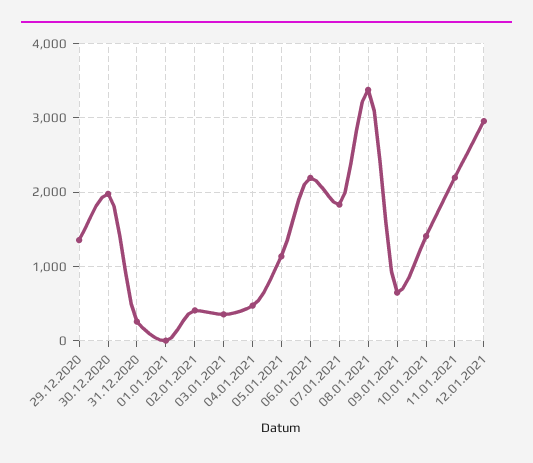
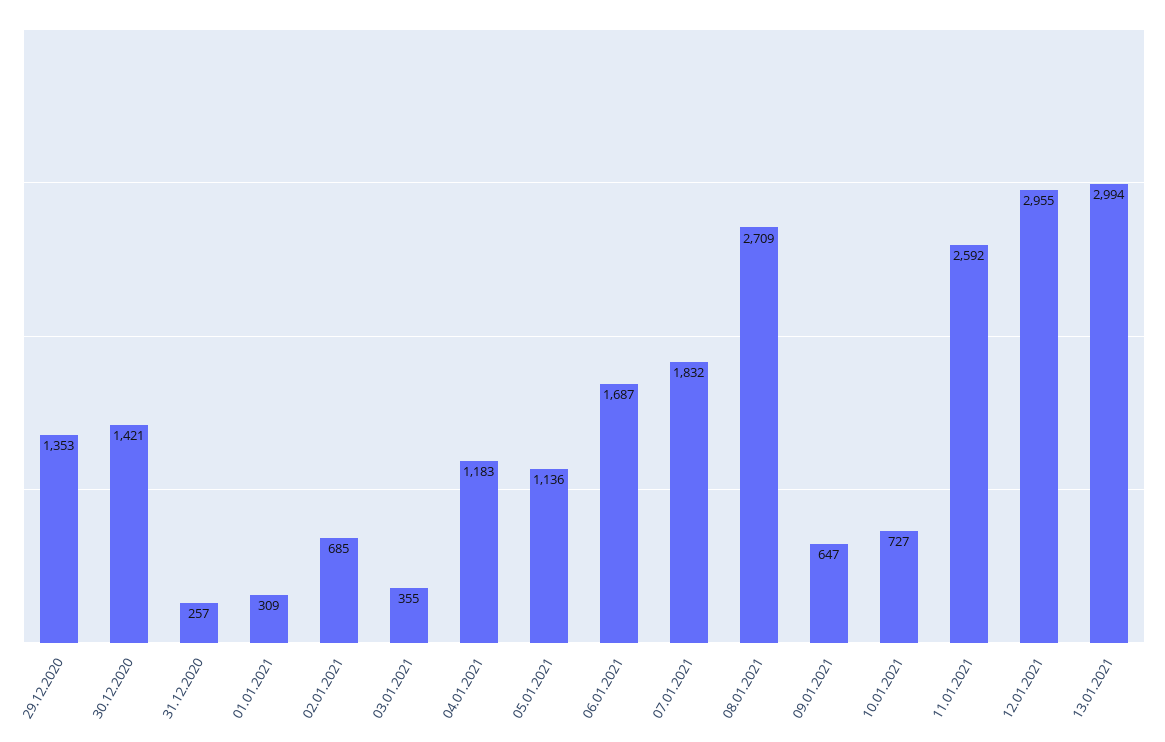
30.12.2020: 2000 -> 1421
01.01.2021: 0 -> 309
02.01.2021: 400 -> 685
04.01.2021: 500 -> 1183
06.01.2021: 2200 -> 1687
08.01.2021: 3400 -> 2709
10.01.2021: 1400 -> 727
11.01.2021: 2200 -> 2592
13.01.2021: none -> 2994

